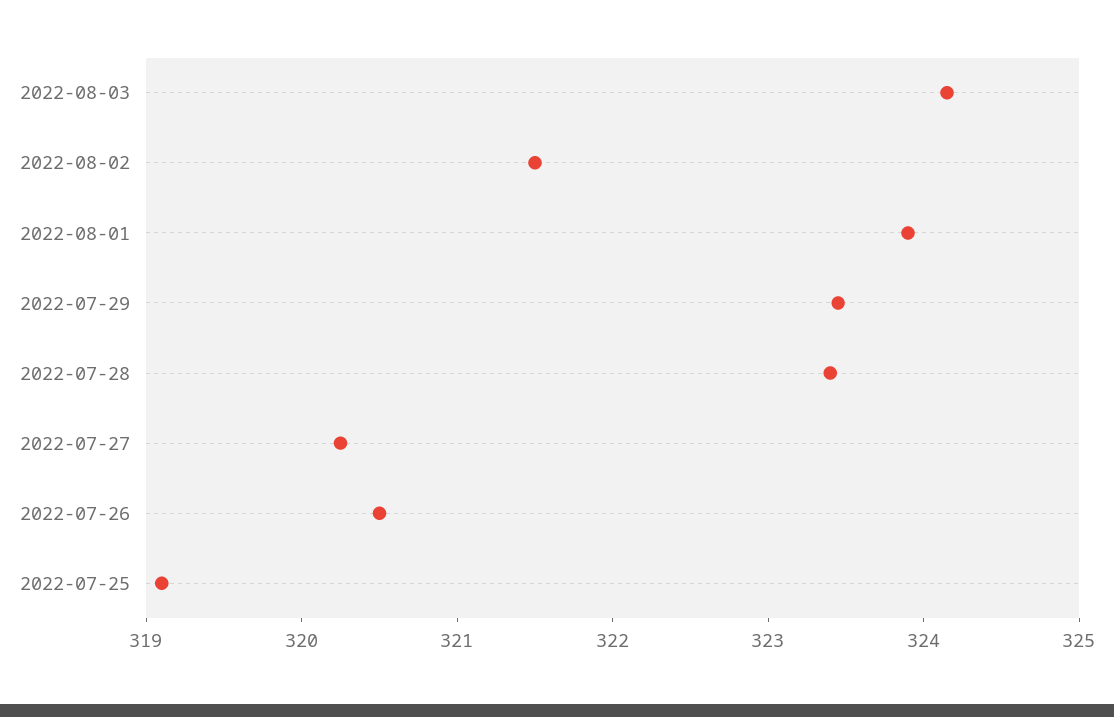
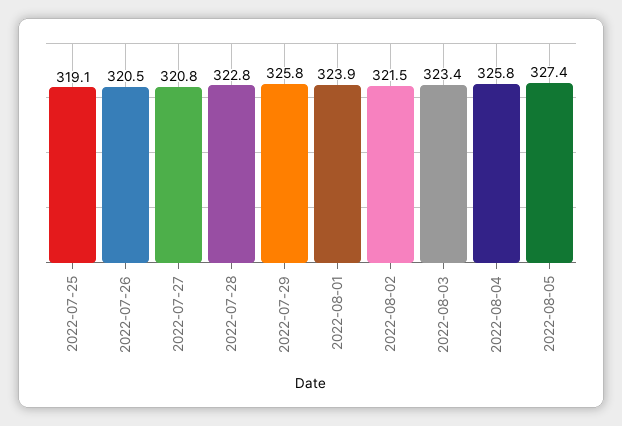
2022-08-03: 324.2 -> 323.4
2022-07-29: 323.4 -> 325.8
2022-07-28: 323.4 -> 322.8
2022-07-27: 320.2 -> 320.8
2022-08-04: none -> 325.8
2022-08-05: none -> 327.4

